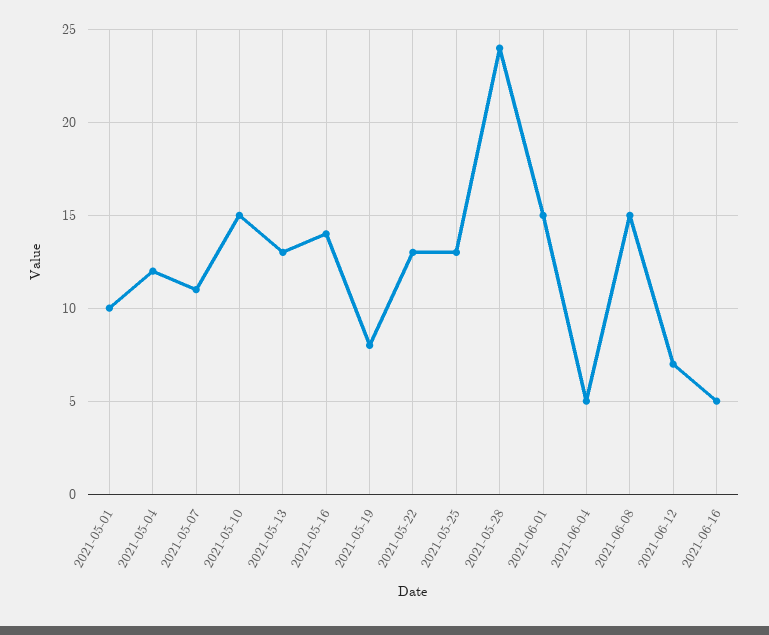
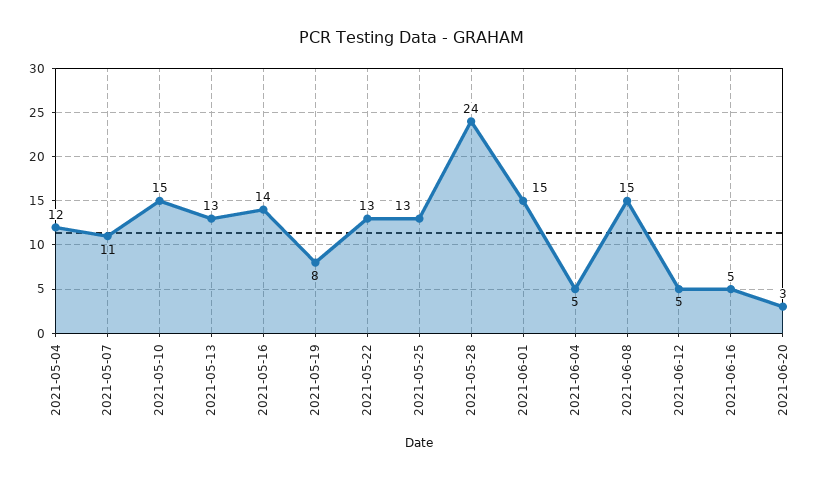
2021-05-01: 10 -> none
2021-06-12: 7 -> 5
2021-06-20: none -> 3

